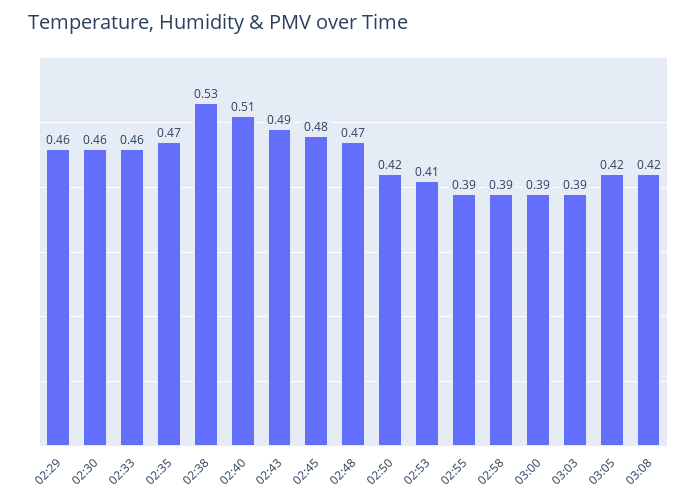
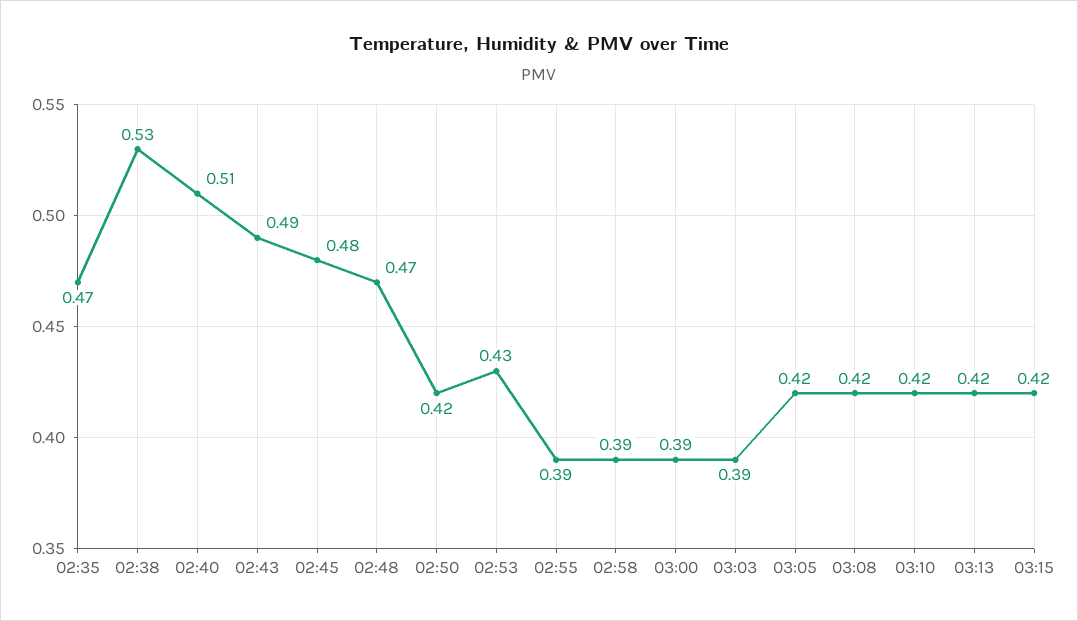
02:29: 0.46 -> none
02:30: 0.46 -> none
02:33: 0.46 -> none
02:53: 0.41 -> 0.43
03:10: none -> 0.42
03:13: none -> 0.42
03:15: none -> 0.42

